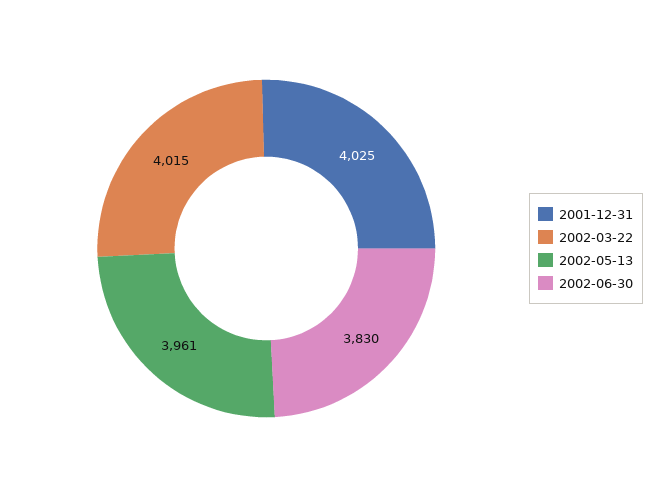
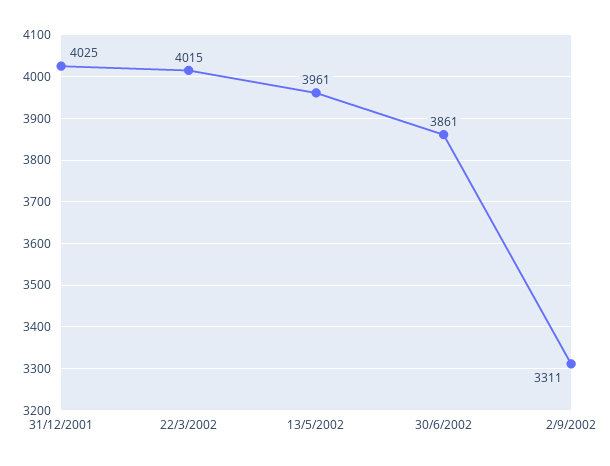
2002-06-30: 3830 -> 3861
2/9/2002: none -> 3311

